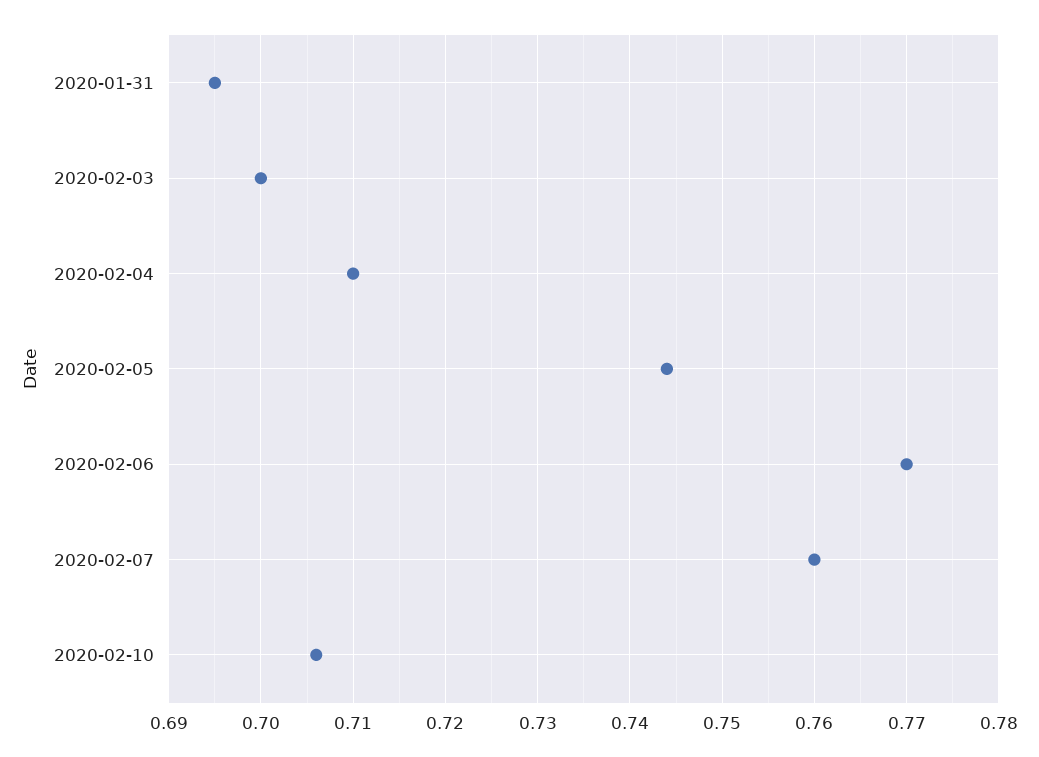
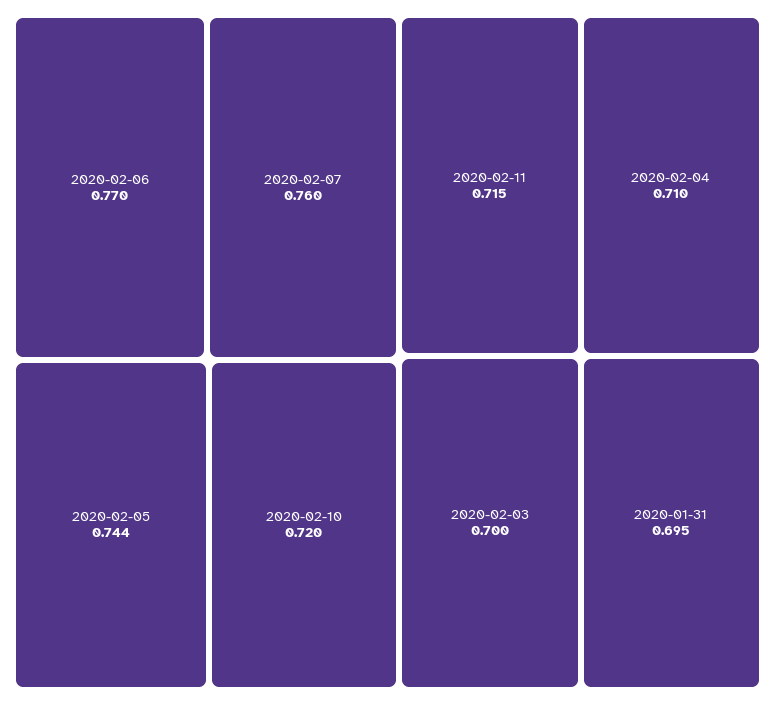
2020-02-10: 0.706 -> 0.72
2020-02-11: none -> 0.715

